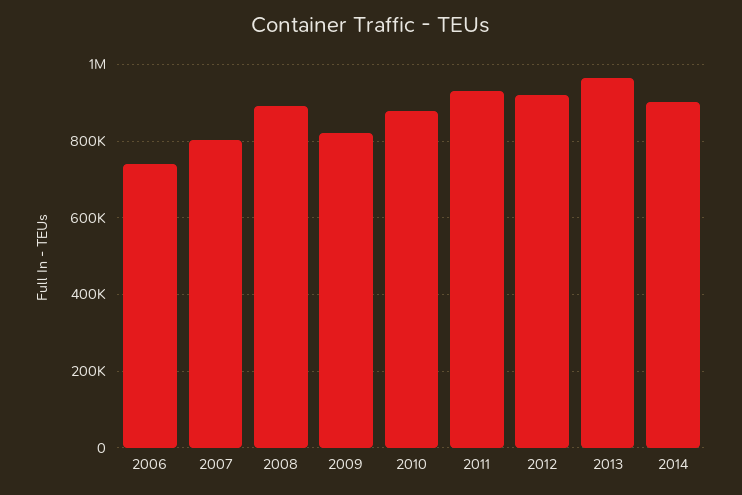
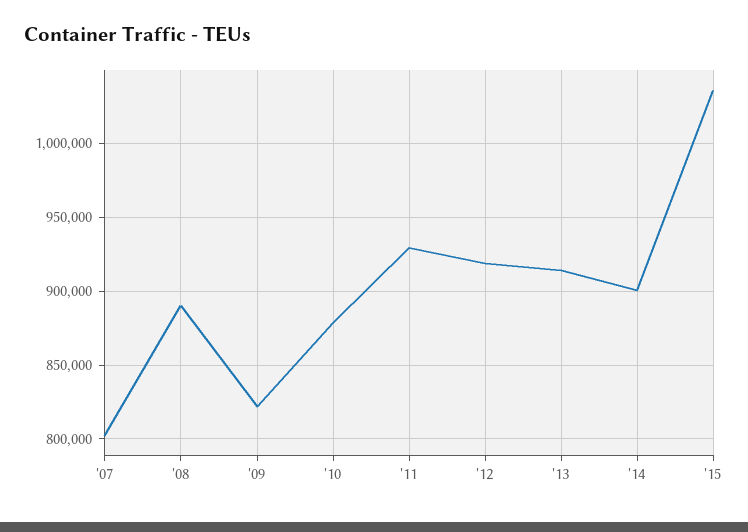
2006: 740000 -> none
2013: 960000 -> 915000
'15: none -> 1035000

